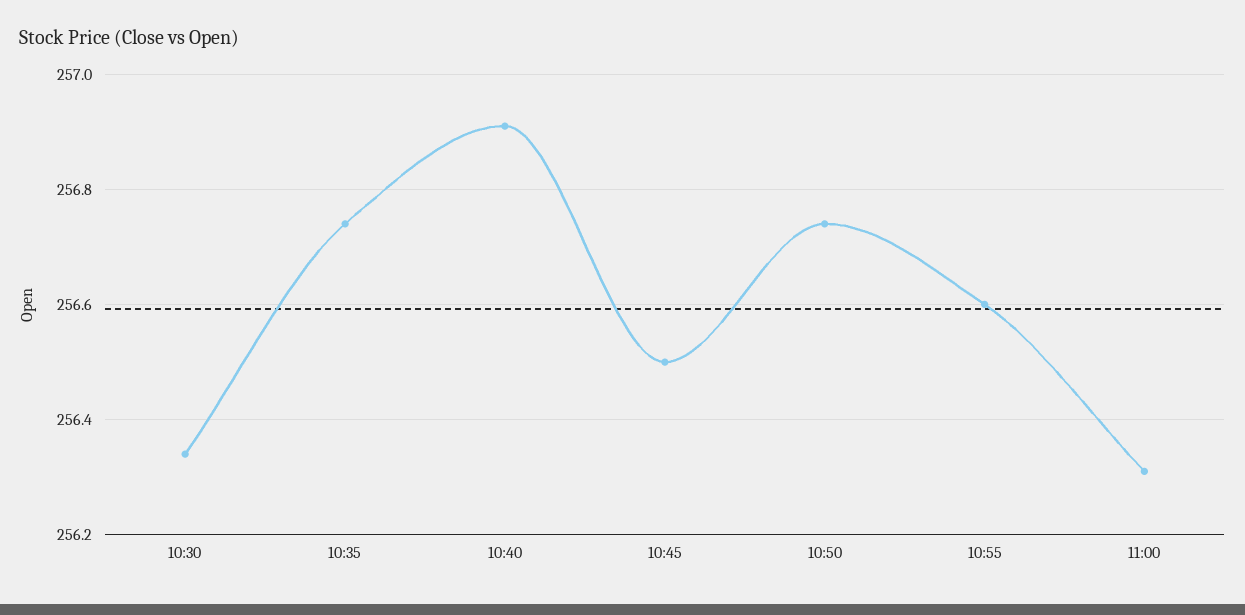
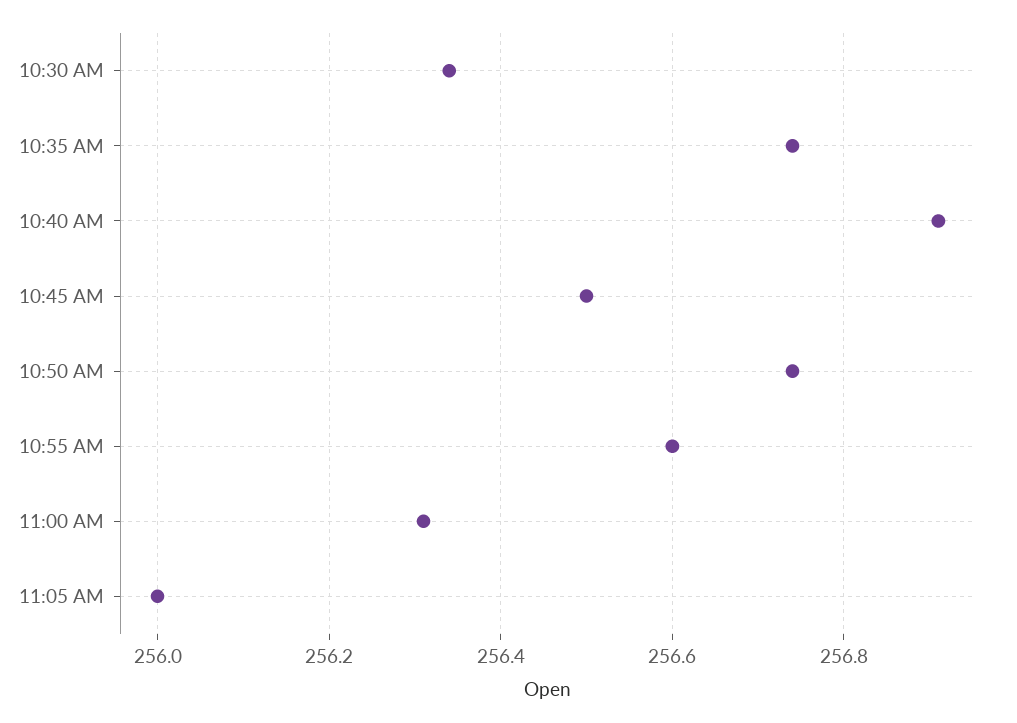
11:05 AM: none -> 256

